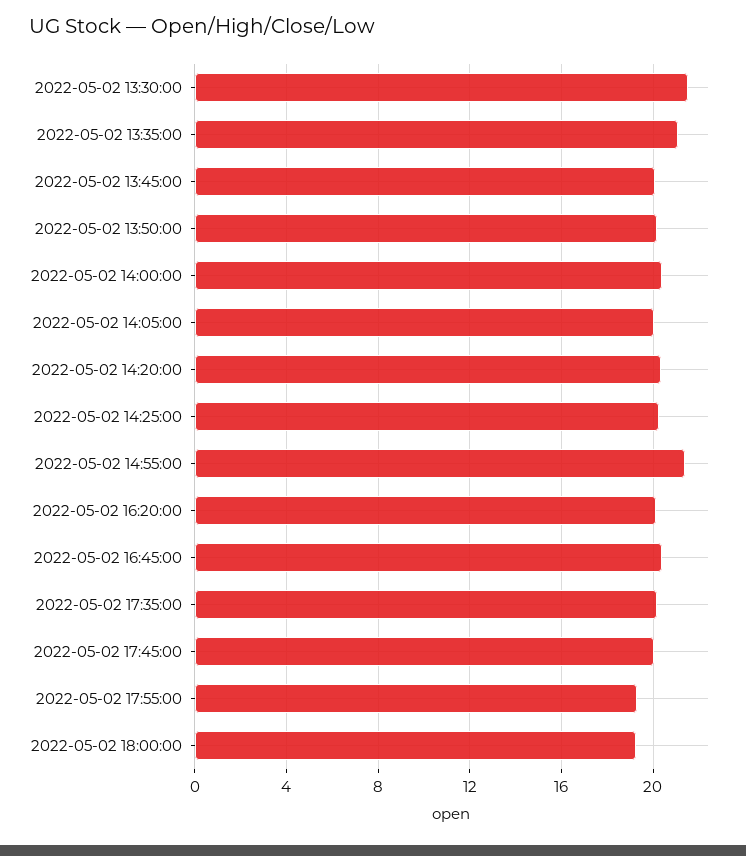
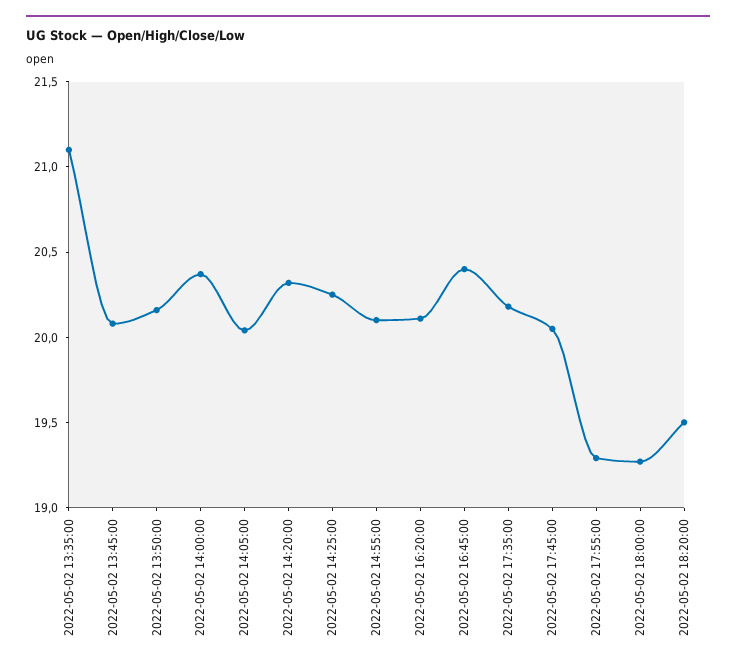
2022-05-02 13:30:00: 21.5 -> none
2022-05-02 14:55:00: 21.5 -> 20.1
2022-05-02 18:20:00: none -> 19.5

